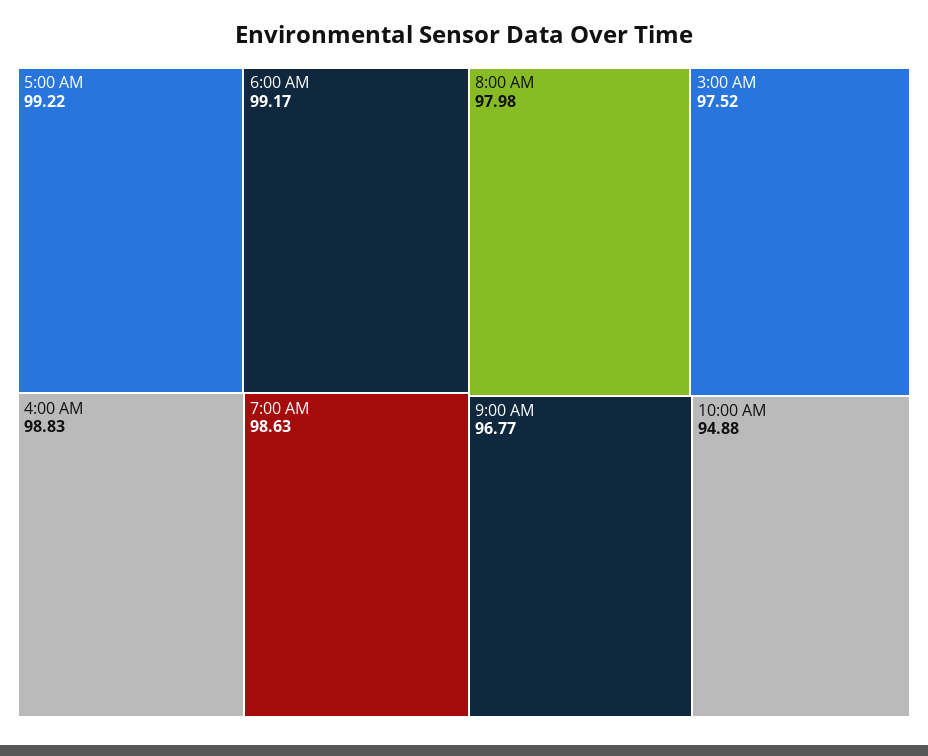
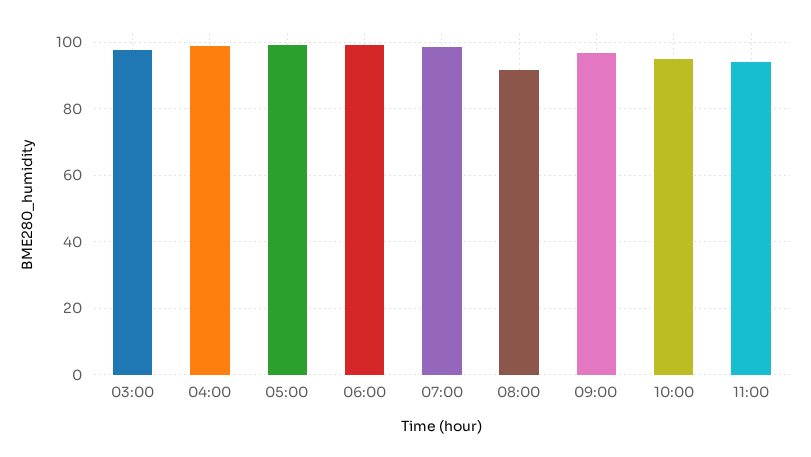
8:00 AM: 97.98 -> 92
11:00: none -> 94

